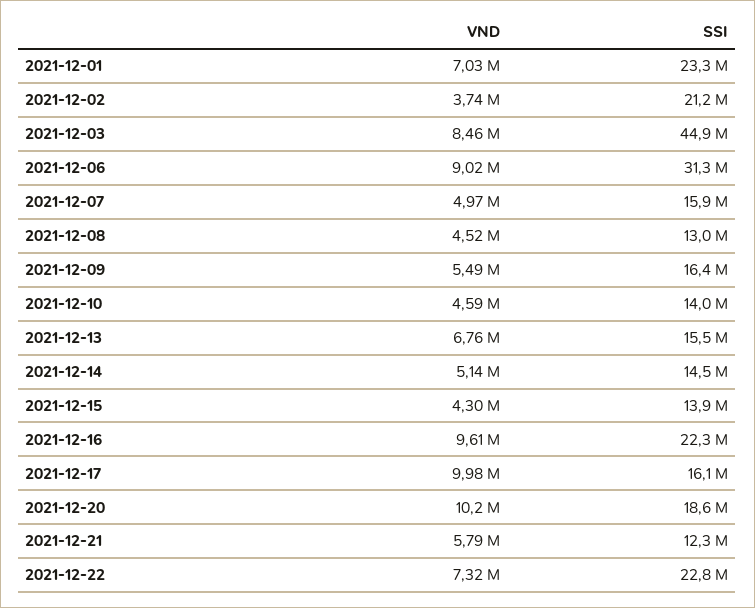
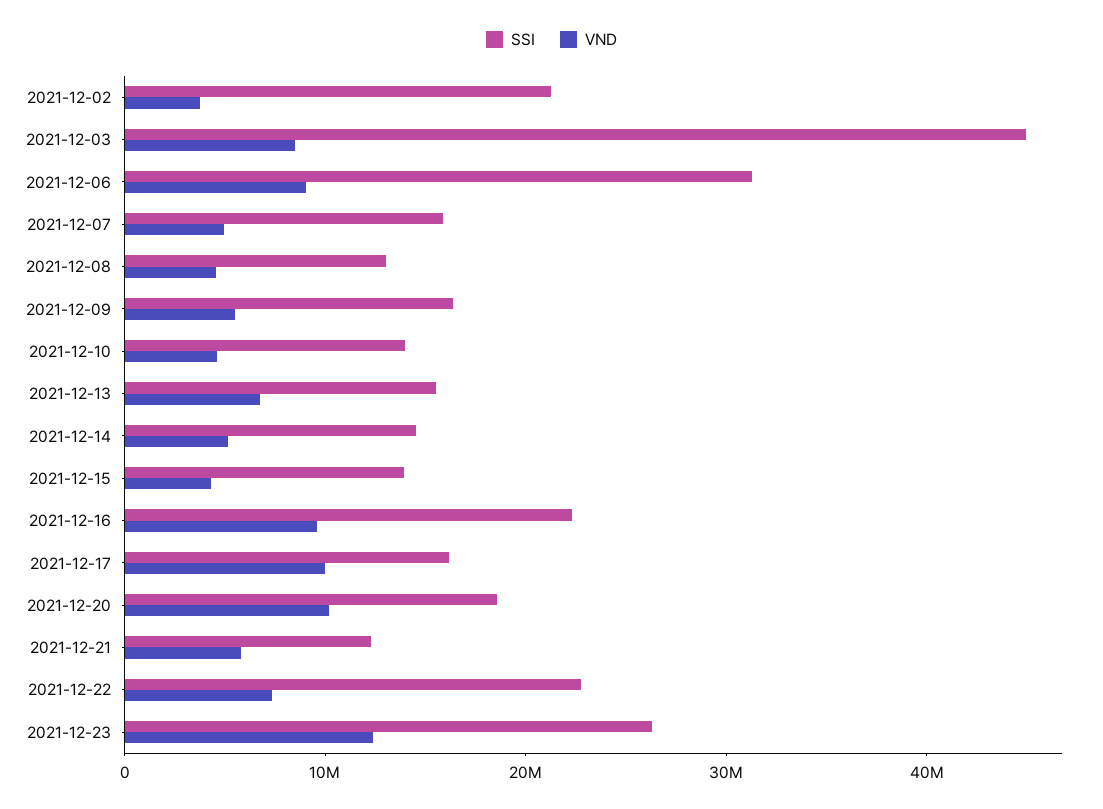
VND, 2021-12-01: 7030000 -> none
SSI, 2021-12-01: 23300000 -> none
SSI, 2021-12-23: none -> 26000000
VND, 2021-12-23: none -> 12000000

